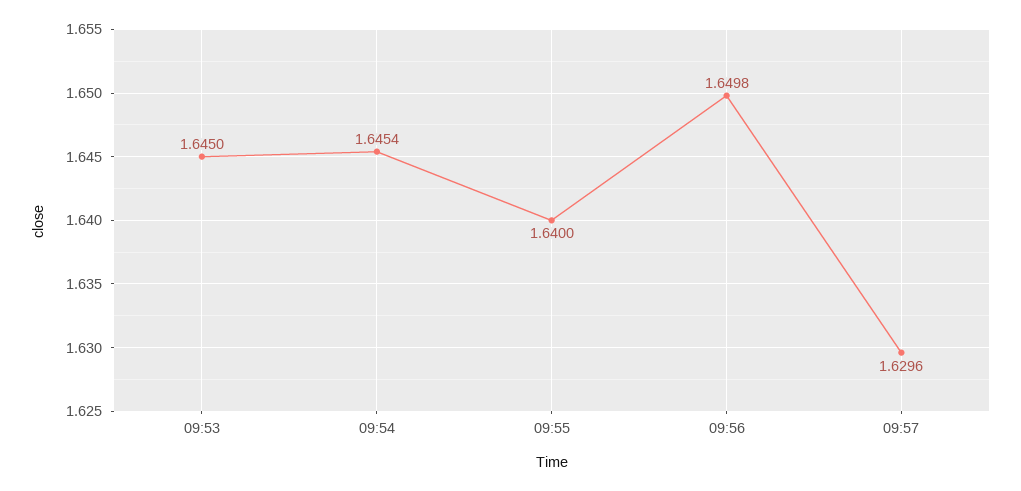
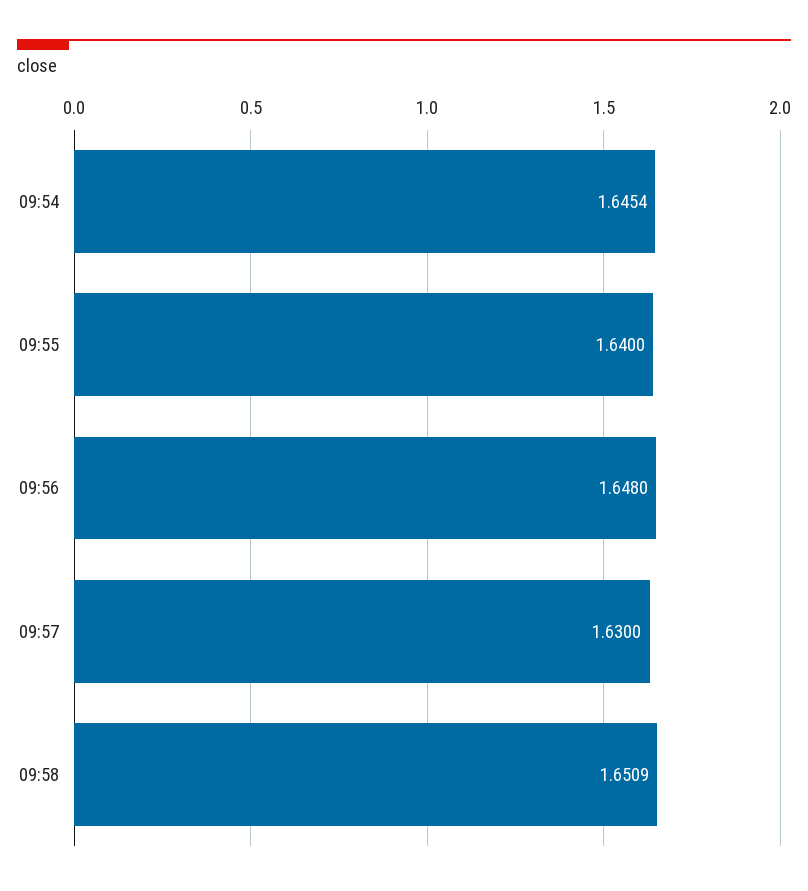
09:53: 1.645 -> none
09:56: 1.6498 -> 1.648
09:57: 1.6296 -> 1.63
09:58: none -> 1.6509

